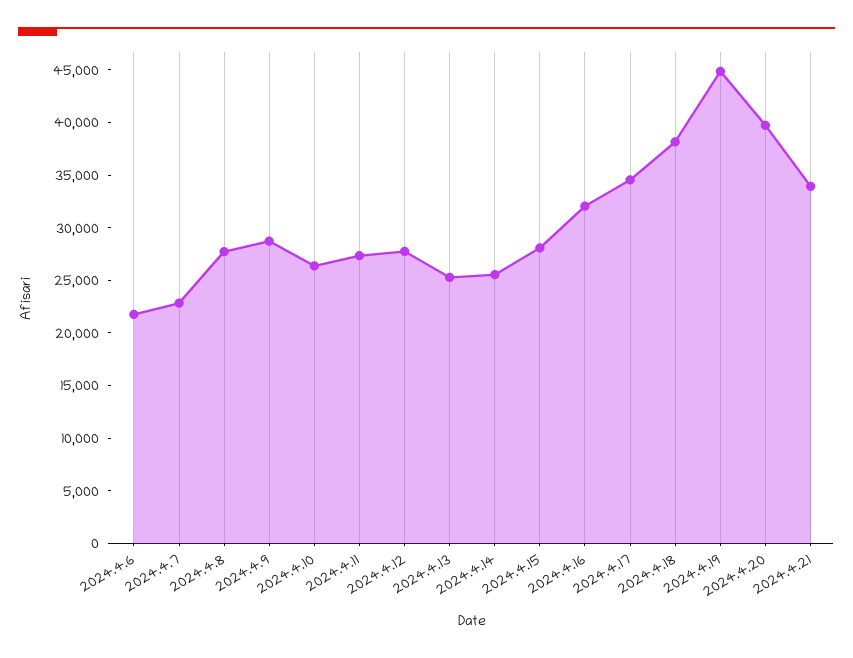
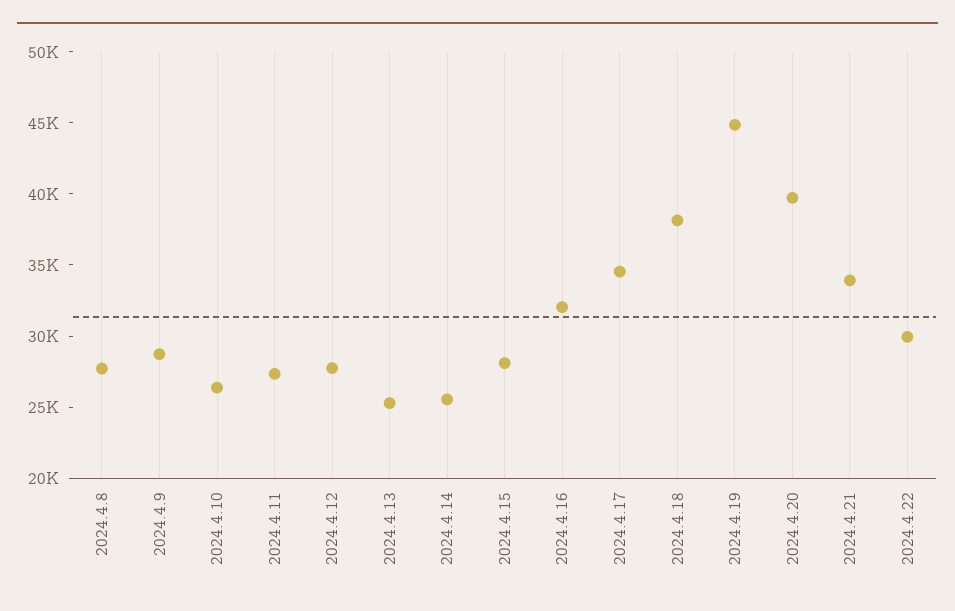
2024.4.6: 22000 -> none
2024.4.7: 23000 -> none
2024.4.22: none -> 30000

